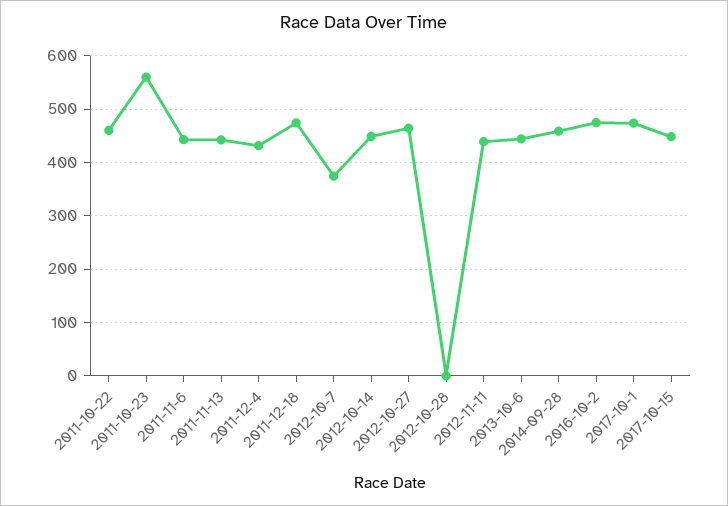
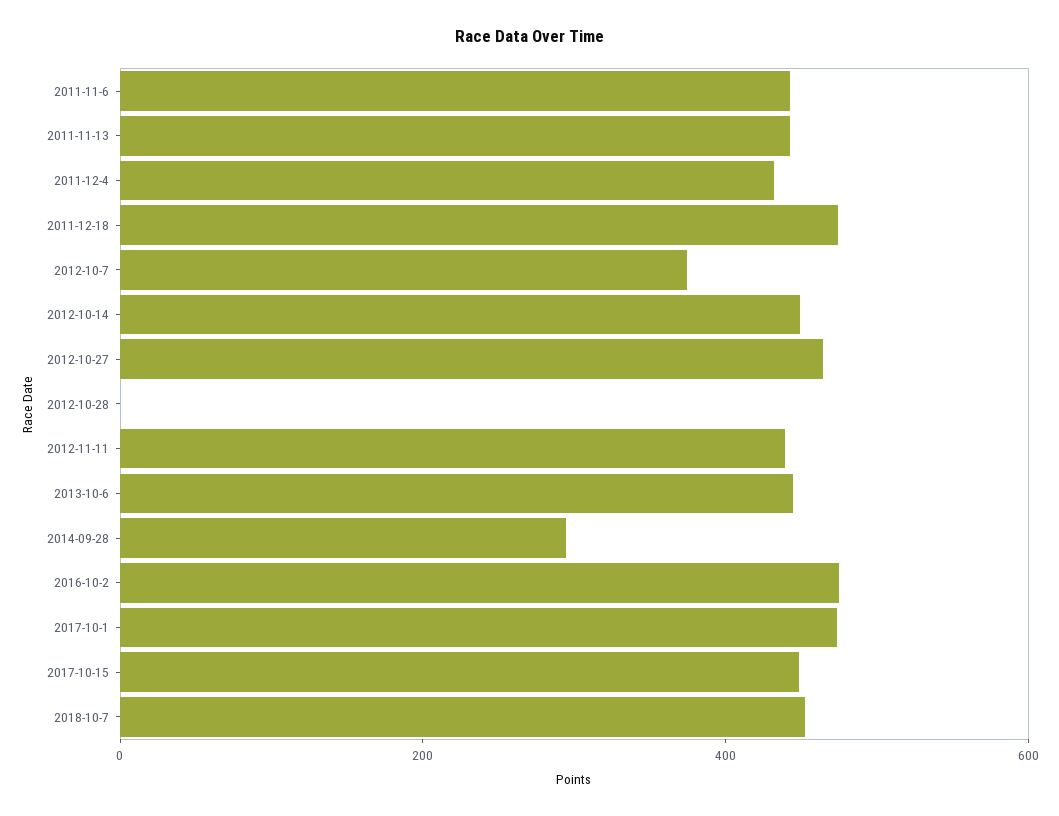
2011-10-22: 460 -> none
2011-10-23: 560 -> none
2014-09-28: 460 -> 300
2018-10-7: none -> 450

